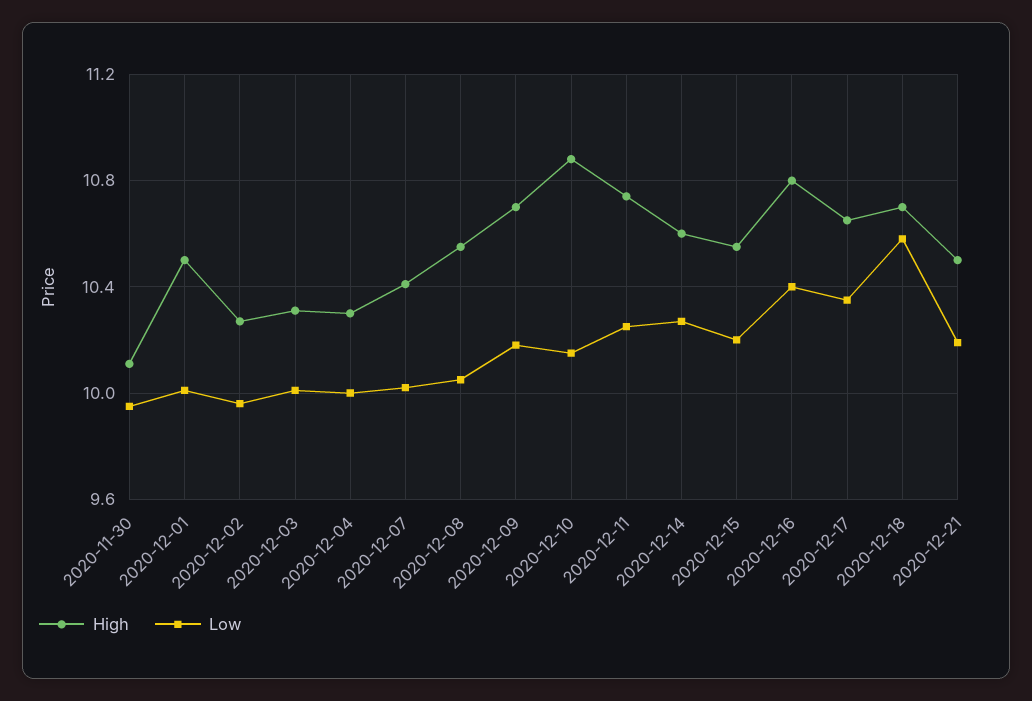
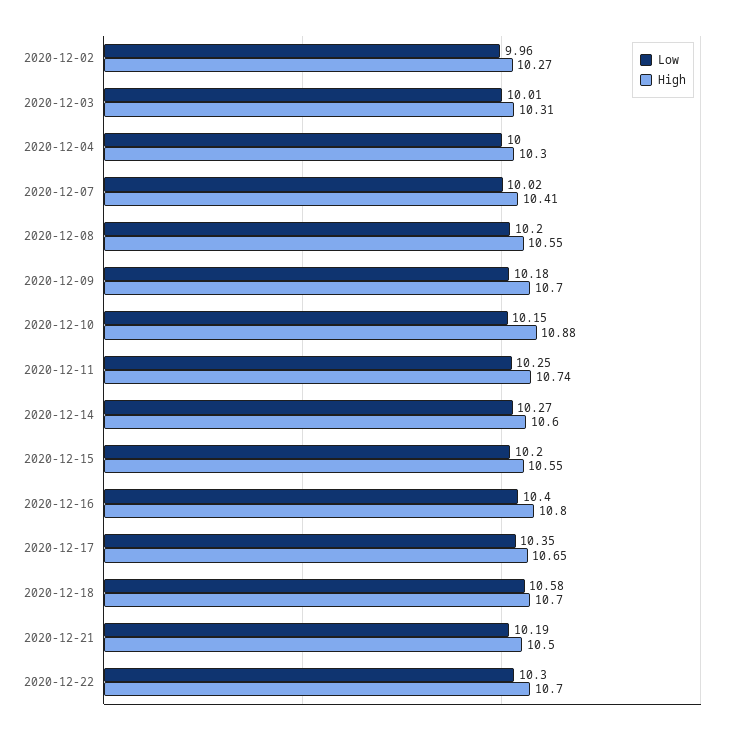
High, 2020-11-30: 10.1 -> none
Low, 2020-11-30: 9.95 -> none
High, 2020-12-01: 10.5 -> none
Low, 2020-12-01: 10 -> none
Low, 2020-12-08: 10.05 -> 10.2
Low, 2020-12-22: none -> 10.3
High, 2020-12-22: none -> 10.7

